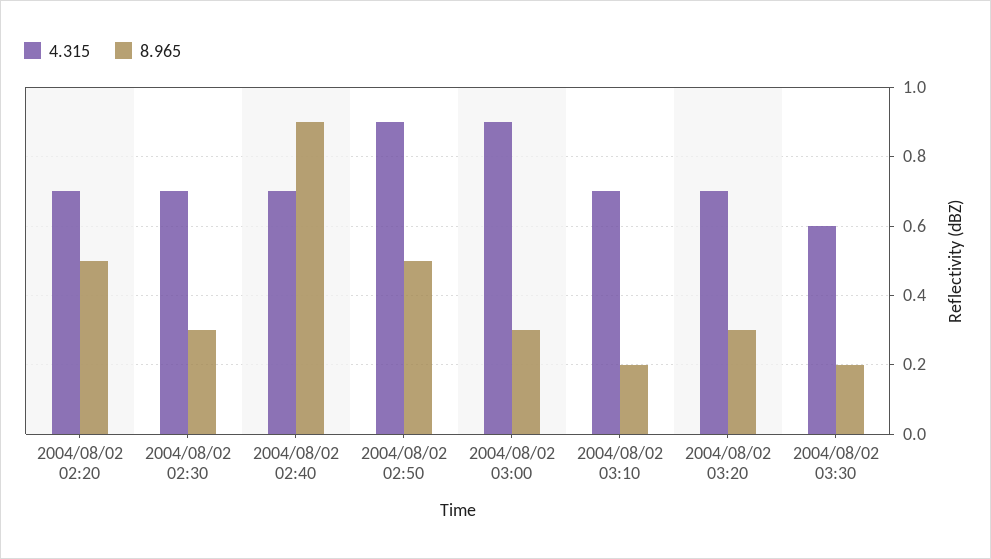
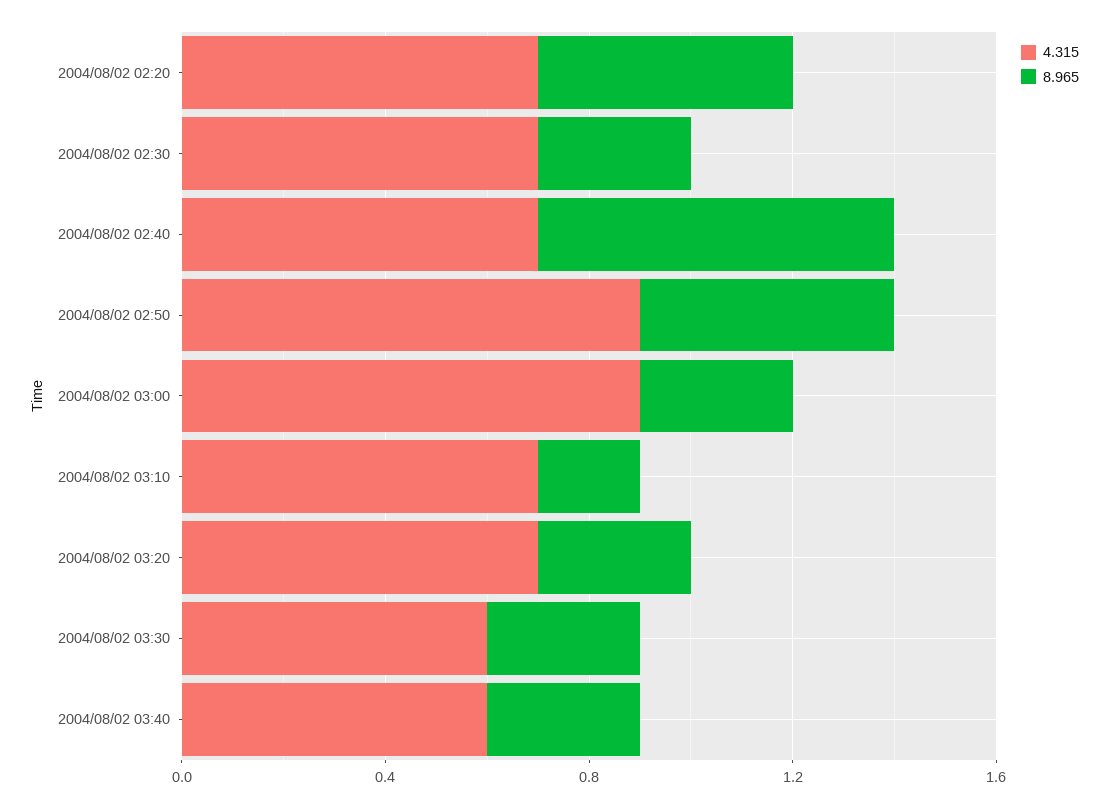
8.965, 2004/08/02 02:40: 0.9 -> 0.7
8.965, 2004/08/02 03:30: 0.2 -> 0.3
4.315, 2004/08/02 03:40: none -> 0.6
8.965, 2004/08/02 03:40: none -> 0.3

